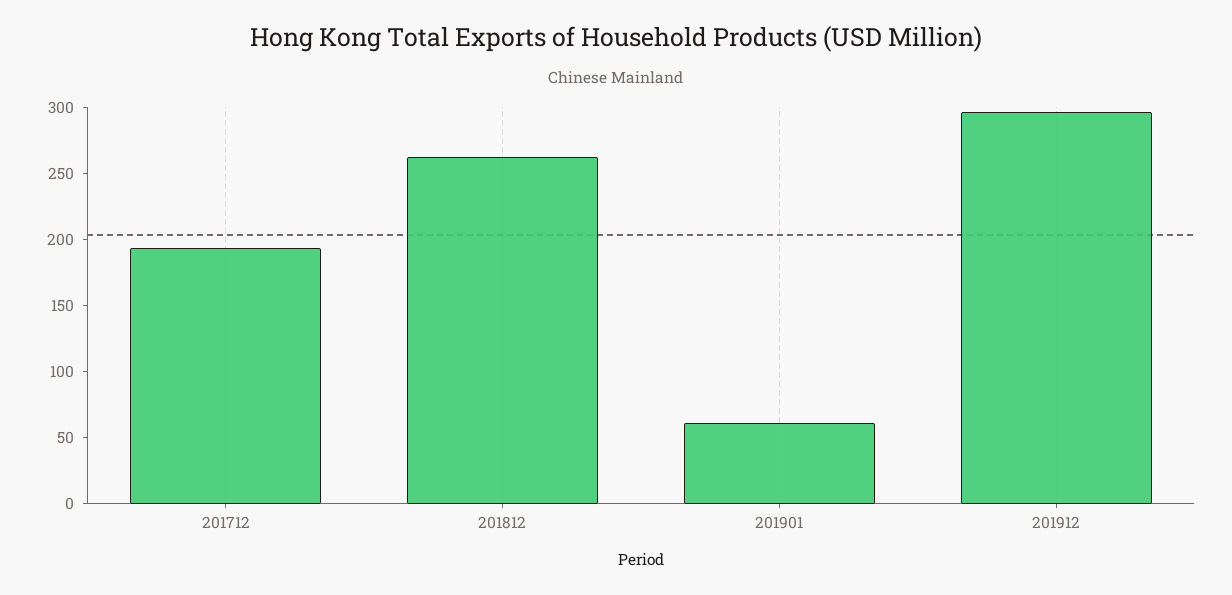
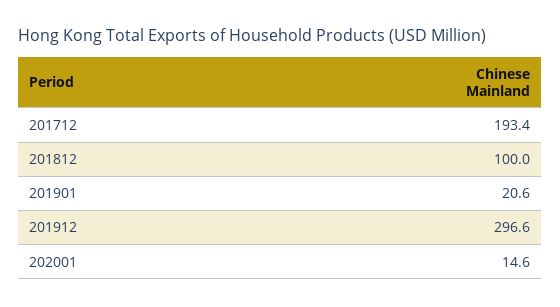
201812: 260 -> 100
201901: 60 -> 20.6
202001: none -> 14.6

